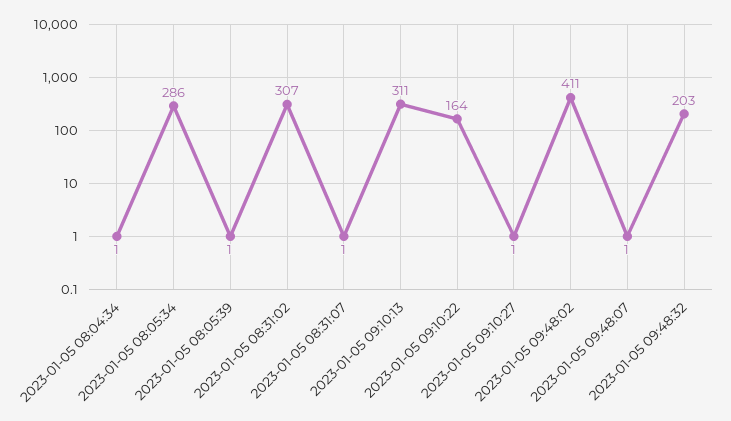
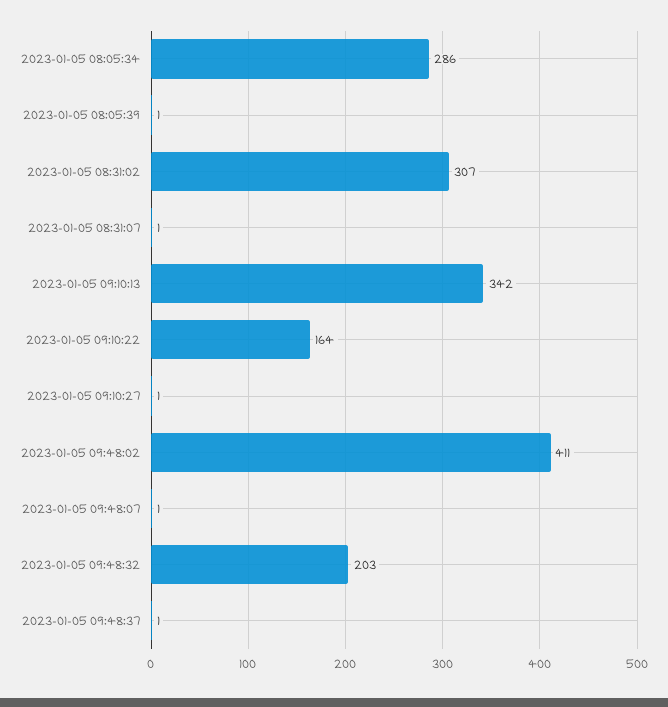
2023-01-05 08:04:34: 1 -> none
2023-01-05 09:10:13: 311 -> 342
2023-01-05 09:48:37: none -> 1

